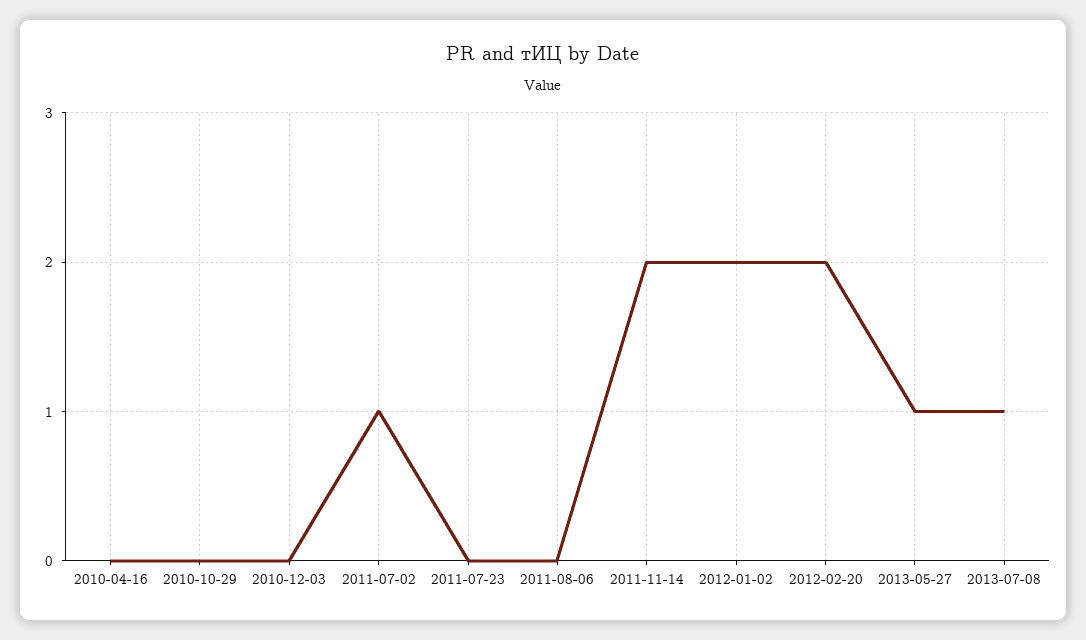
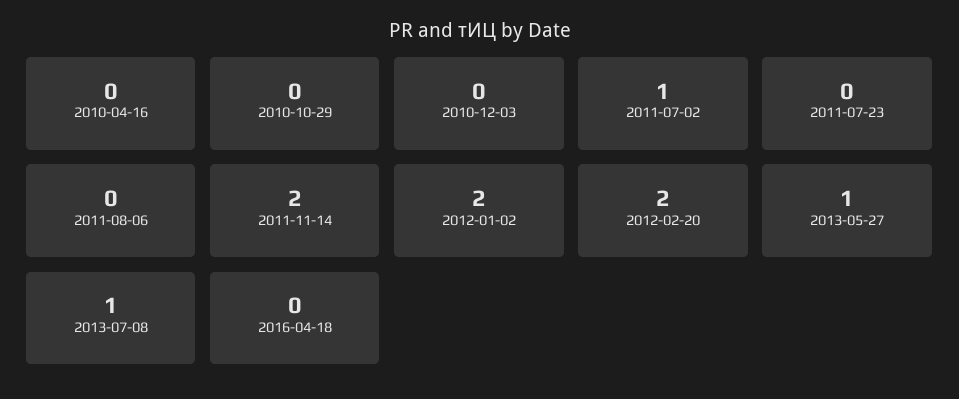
2016-04-18: none -> 0

